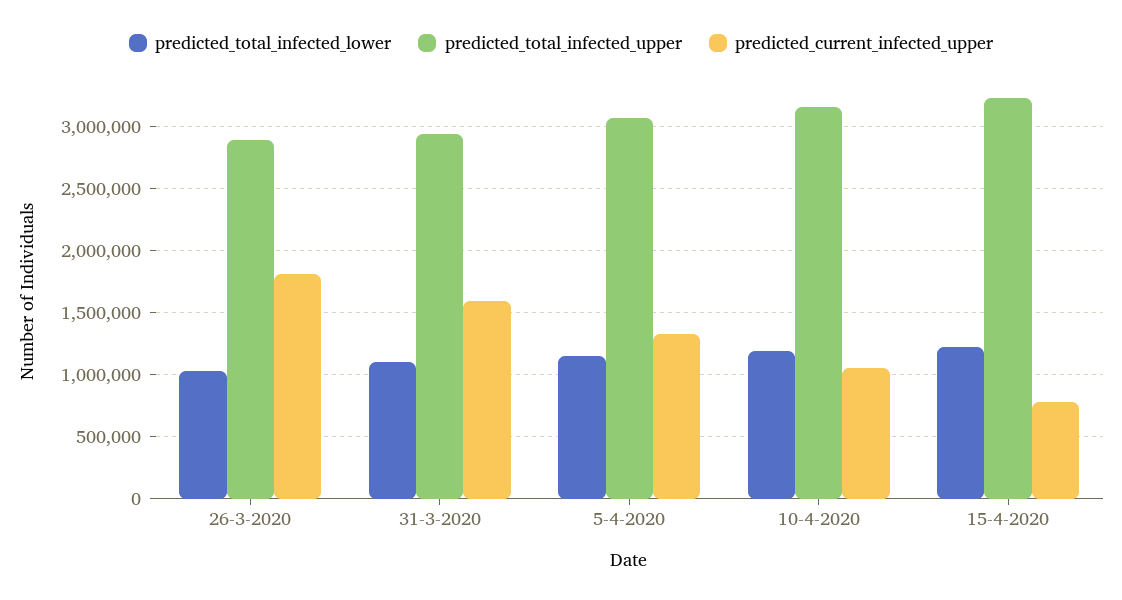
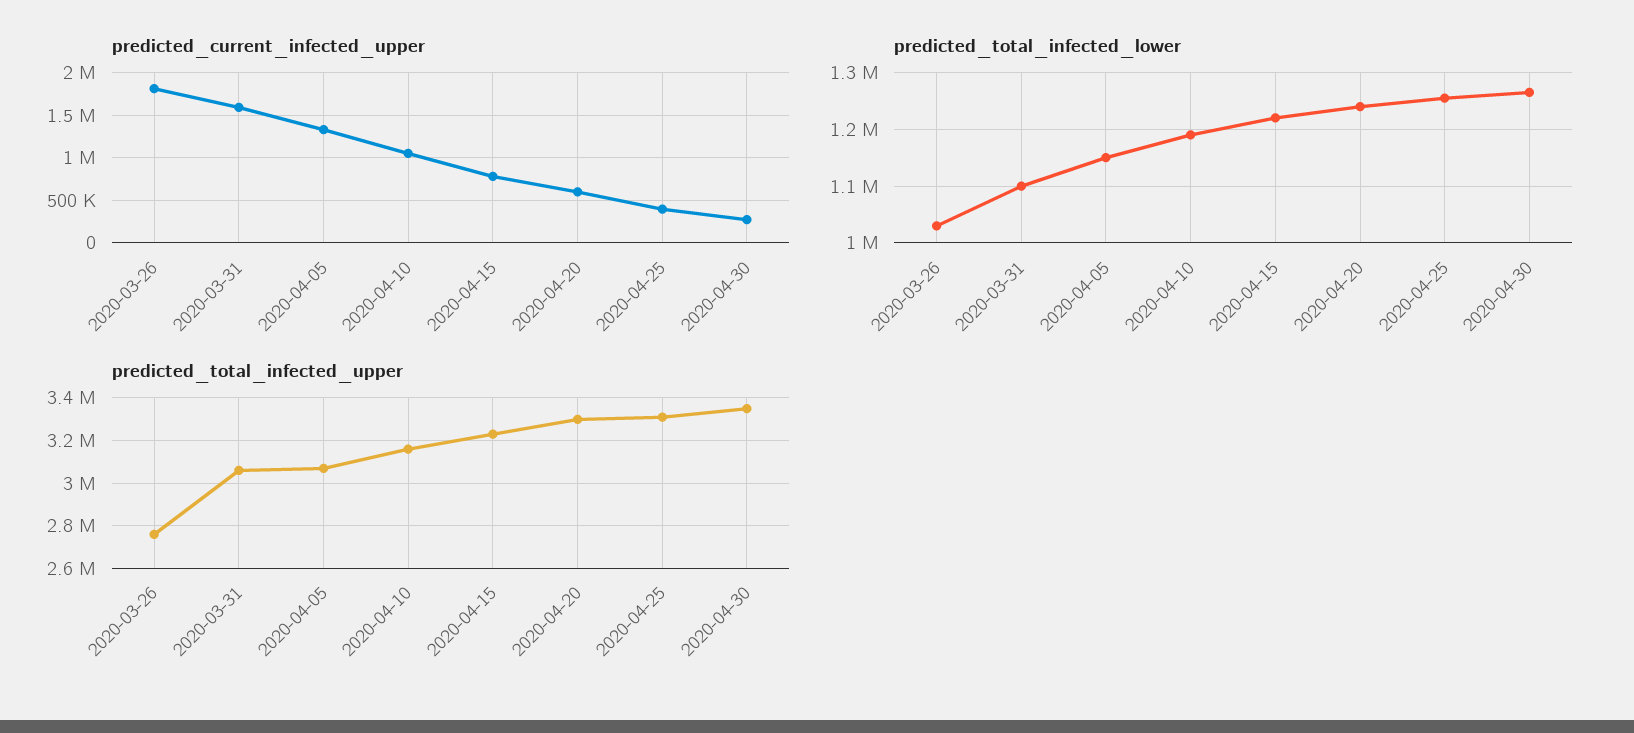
predicted_total_infected_upper, 26-3-2020: 2900000 -> 2750000
predicted_total_infected_upper, 31-3-2020: 2950000 -> 3050000
predicted_current_infected_upper, 2020-04-20: none -> 600000
predicted_current_infected_upper, 2020-04-25: none -> 400000
predicted_current_infected_upper, 2020-04-30: none -> 300000
predicted_total_infected_lower, 2020-04-20: none -> 1240000
predicted_total_infected_lower, 2020-04-25: none -> 1260000
predicted_total_infected_lower, 2020-04-30: none -> 1260000
predicted_total_infected_upper, 2020-04-20: none -> 3300000
predicted_total_infected_upper, 2020-04-25: none -> 3300000
predicted_total_infected_upper, 2020-04-30: none -> 3350000

